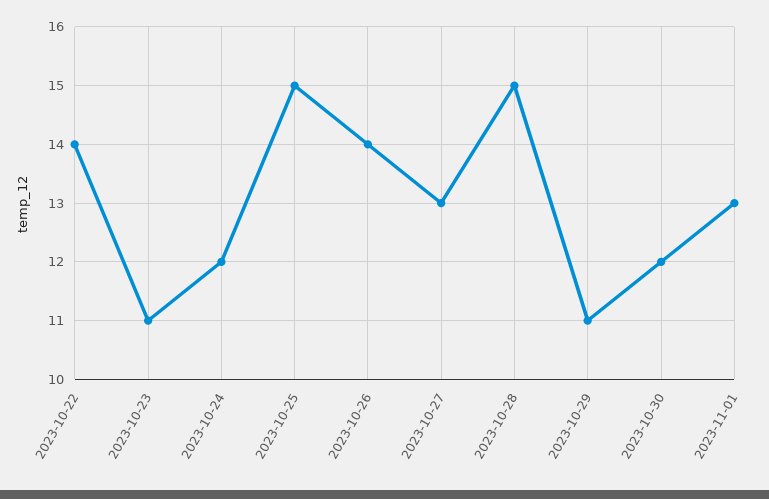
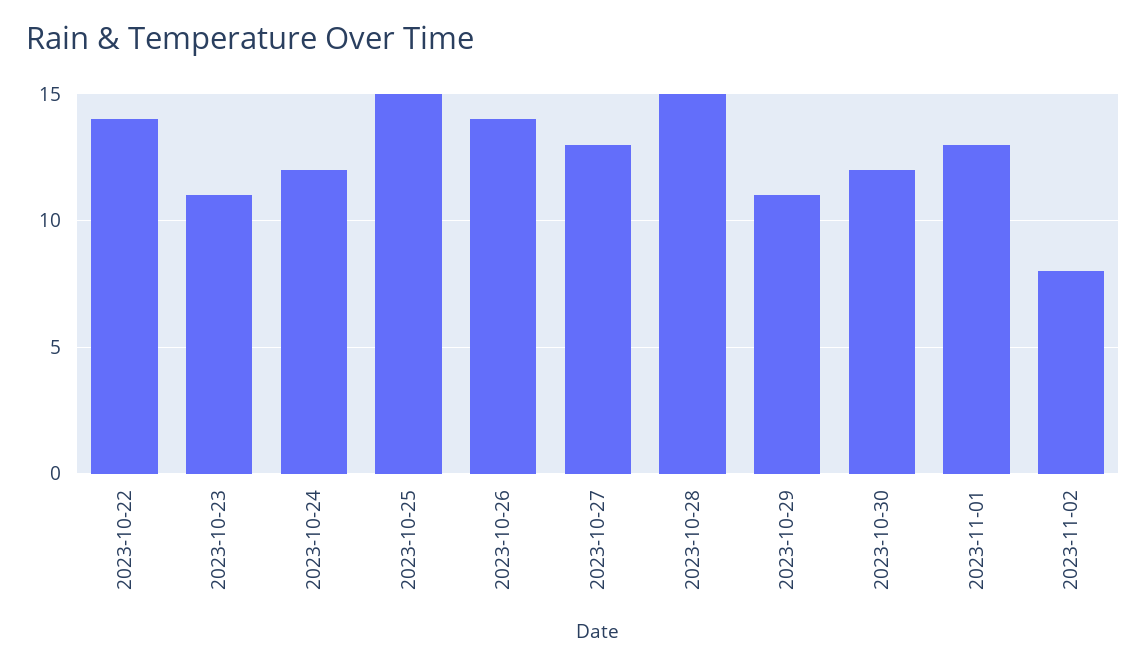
2023-11-02: none -> 8

